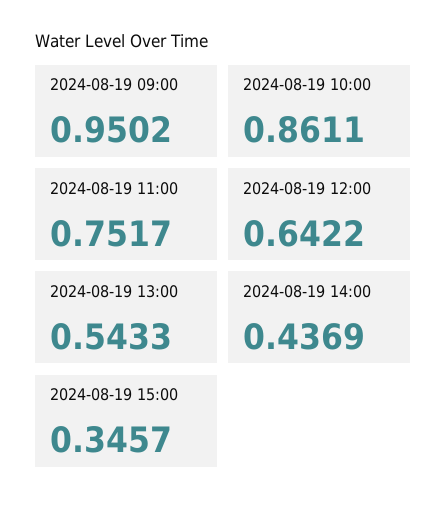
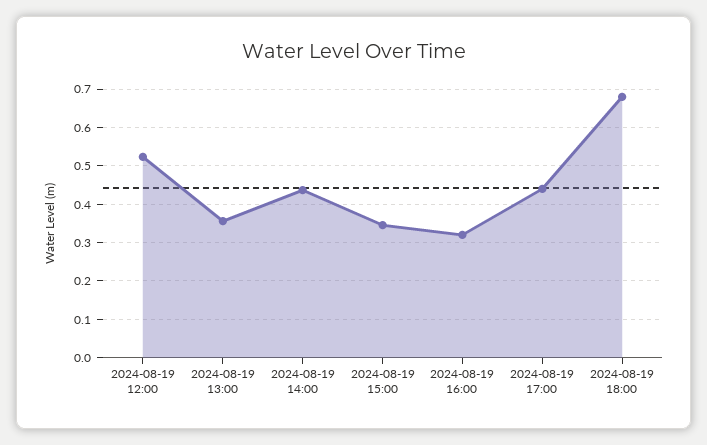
2024-08-19 09:00: 0.9502 -> none
2024-08-19 10:00: 0.8611 -> none
2024-08-19 11:00: 0.7517 -> none
2024-08-19 12:00: 0.6422 -> 0.52
2024-08-19 13:00: 0.5433 -> 0.36
2024-08-19 16:00: none -> 0.32
2024-08-19 17:00: none -> 0.44
2024-08-19 18:00: none -> 0.68

